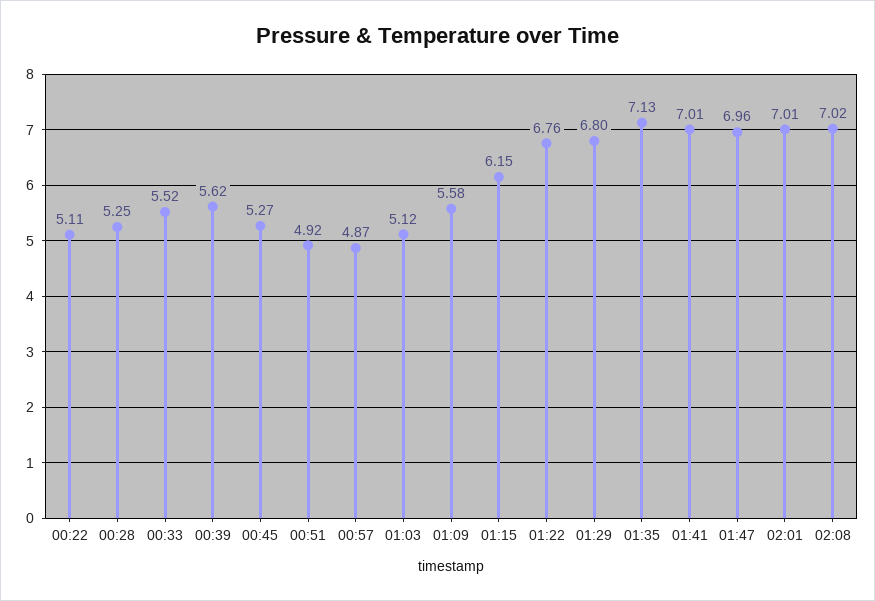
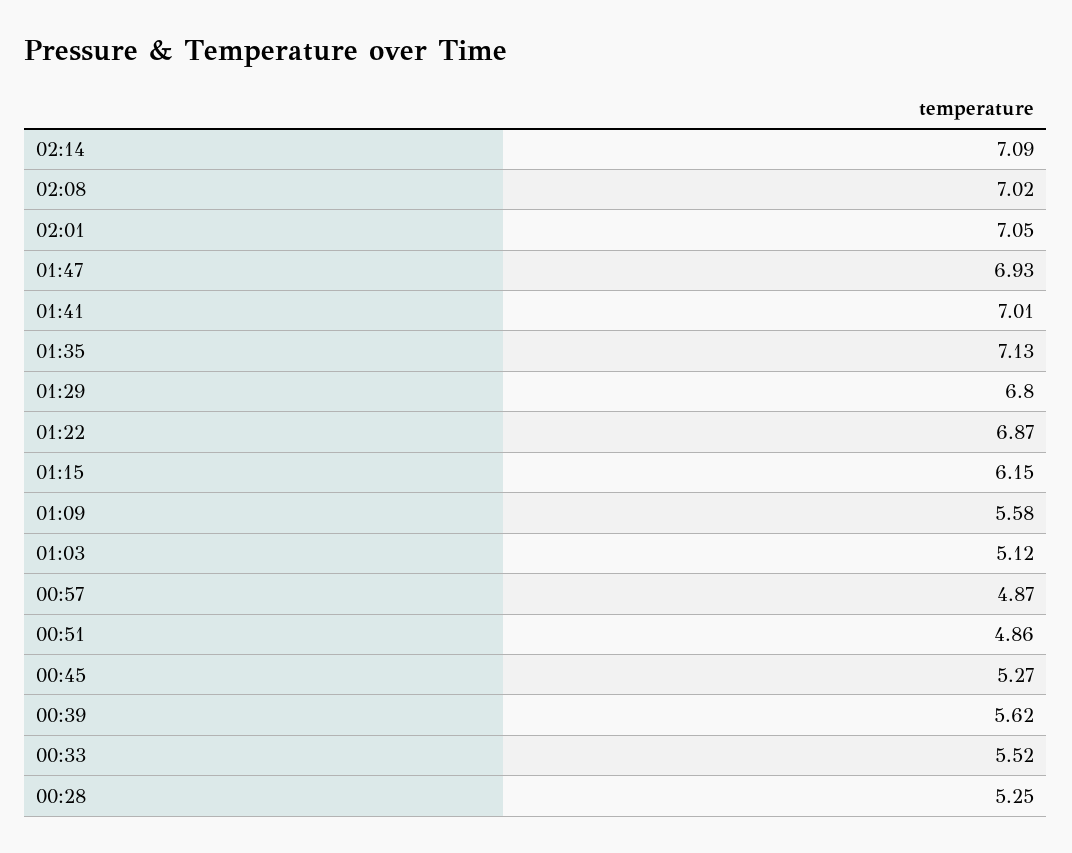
00:22: 5.11 -> none
00:51: 4.92 -> 4.86
01:22: 6.76 -> 6.87
01:47: 6.96 -> 6.93
02:01: 7.01 -> 7.05
02:14: none -> 7.09

